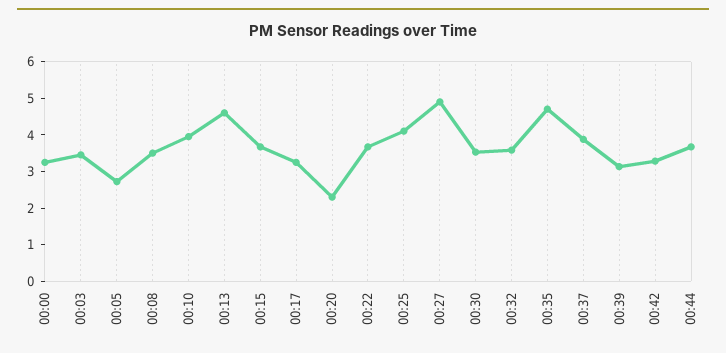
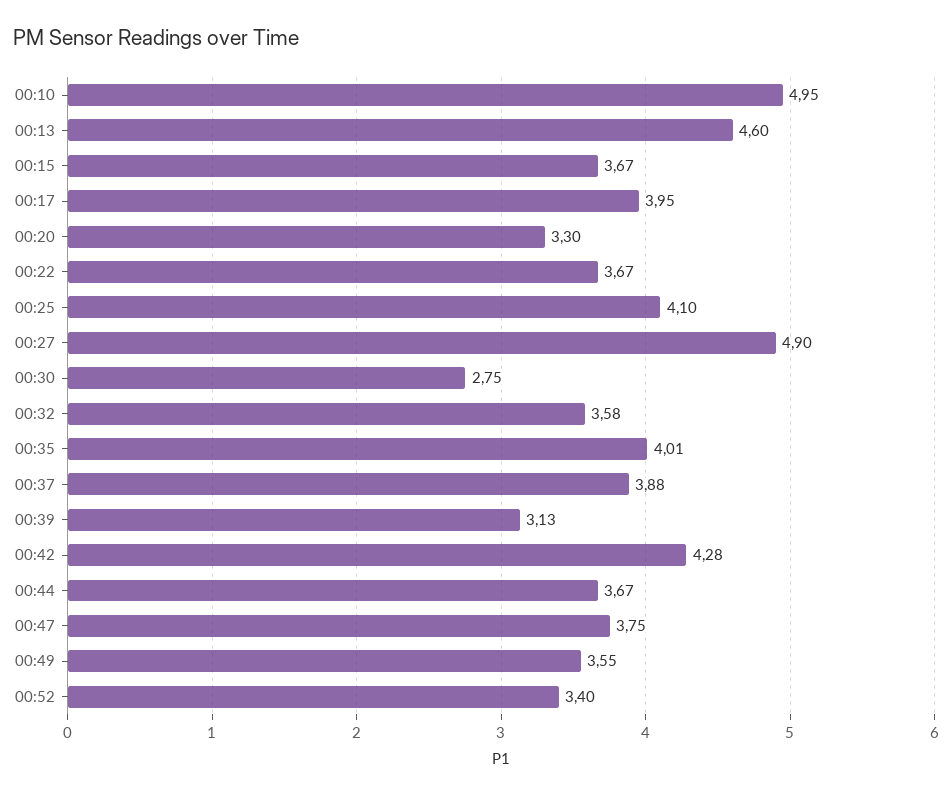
00:00: 3.25 -> none
00:03: 3.5 -> none
00:05: 2.75 -> none
00:08: 3.5 -> none
00:10: 4 -> 4.95
00:17: 3.25 -> 3.95
00:20: 2.25 -> 3.3
00:30: 3.5 -> 2.75
00:35: 4.75 -> 4.01
00:42: 3.25 -> 4.28
00:47: none -> 3.75
00:49: none -> 3.55
00:52: none -> 3.4

